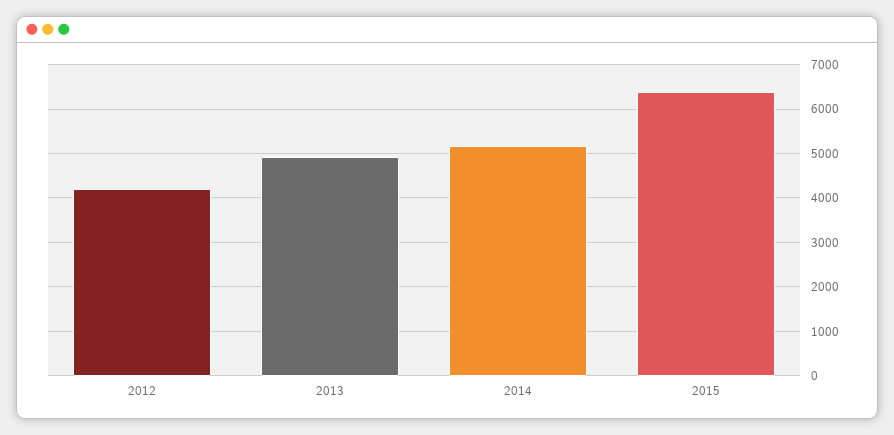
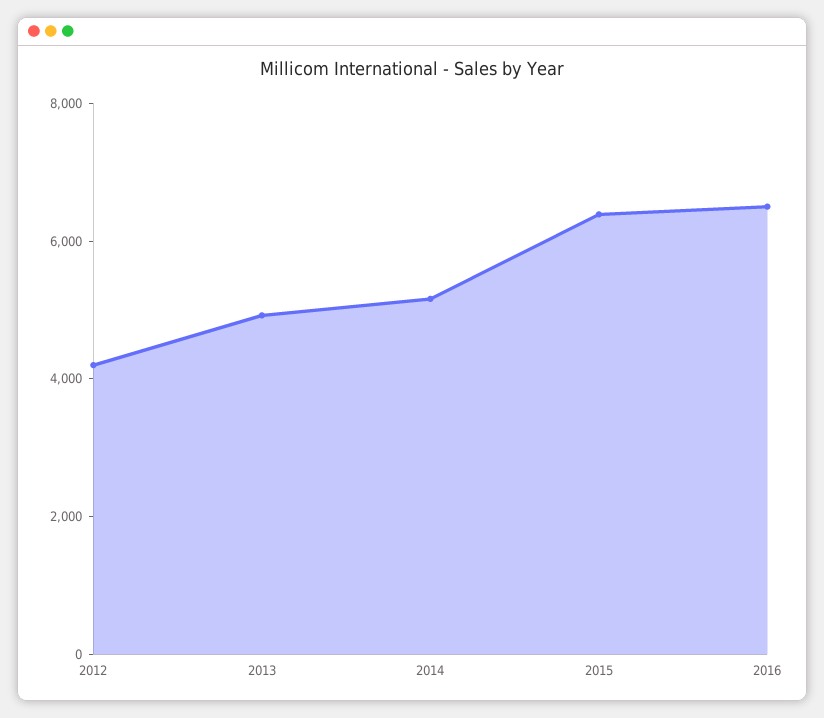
2016: none -> 6500

